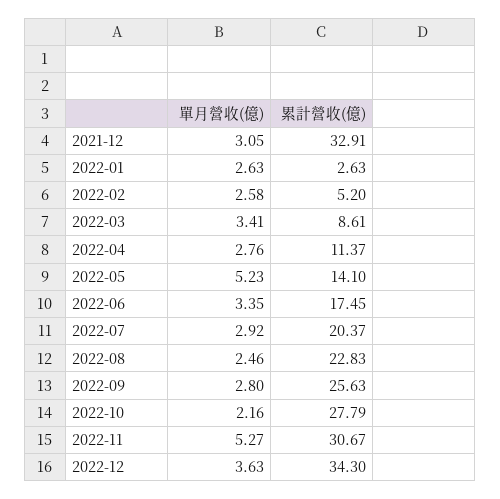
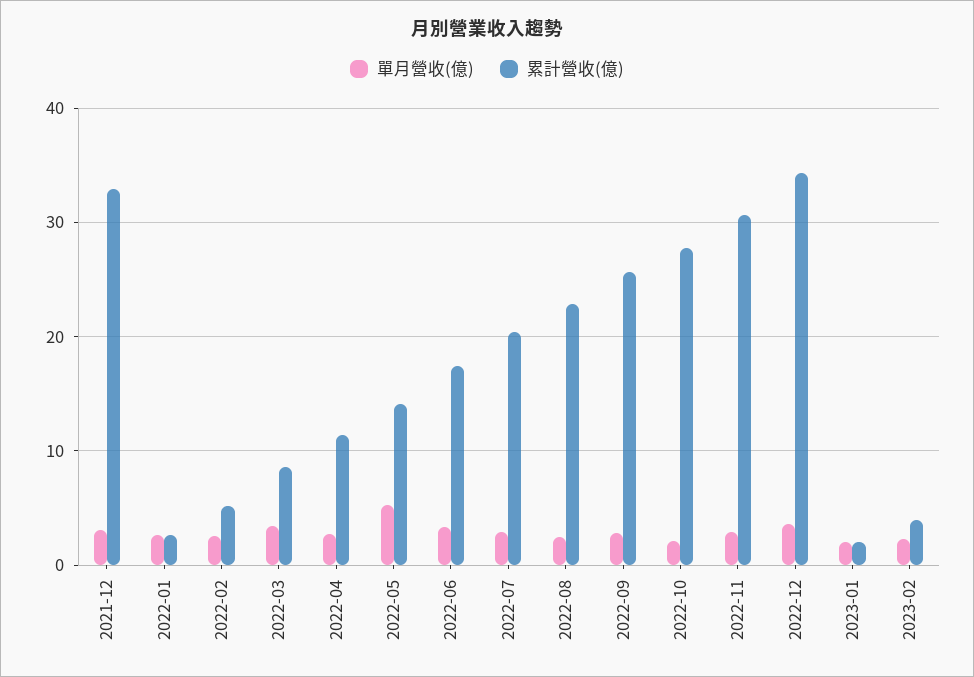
單月營收(億), 2022-11: 5.27 -> 3
單月營收(億), 2023-01: none -> 2
累計營收(億), 2023-01: none -> 2
單月營收(億), 2023-02: none -> 2
累計營收(億), 2023-02: none -> 4

